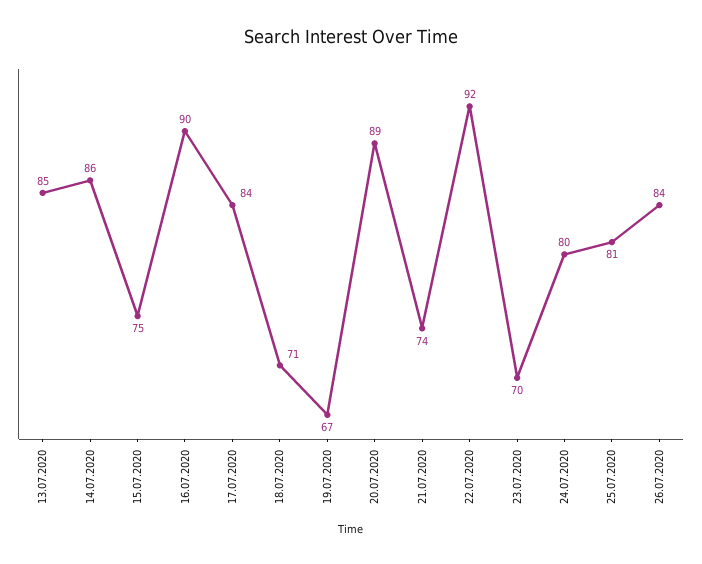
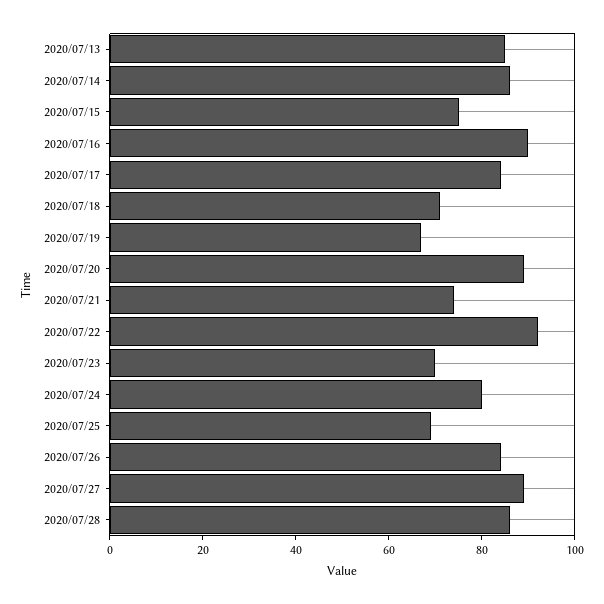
25.07.2020: 81 -> 70
2020/07/27: none -> 90
2020/07/28: none -> 85

